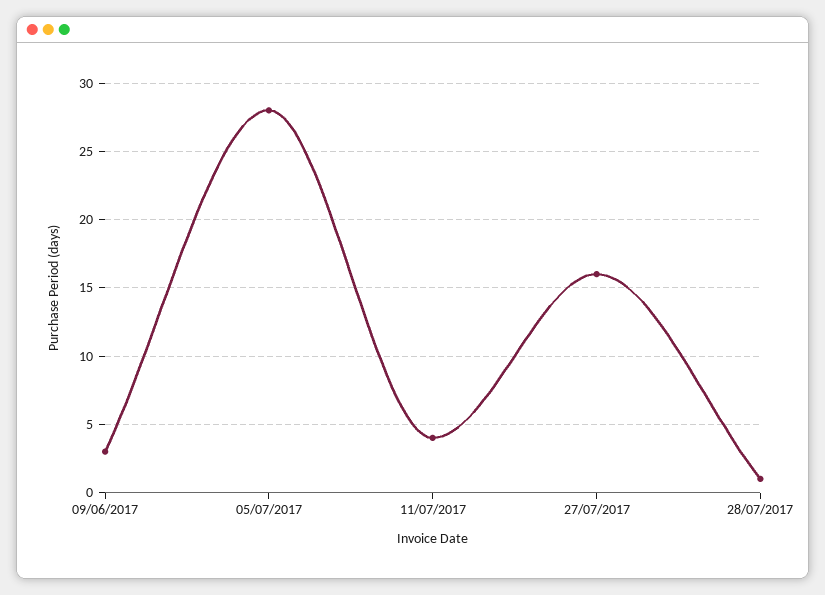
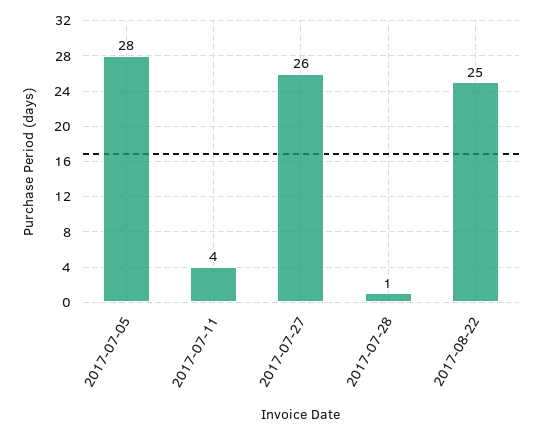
09/06/2017: 3 -> none
27/07/2017: 16 -> 26
2017-08-22: none -> 25

